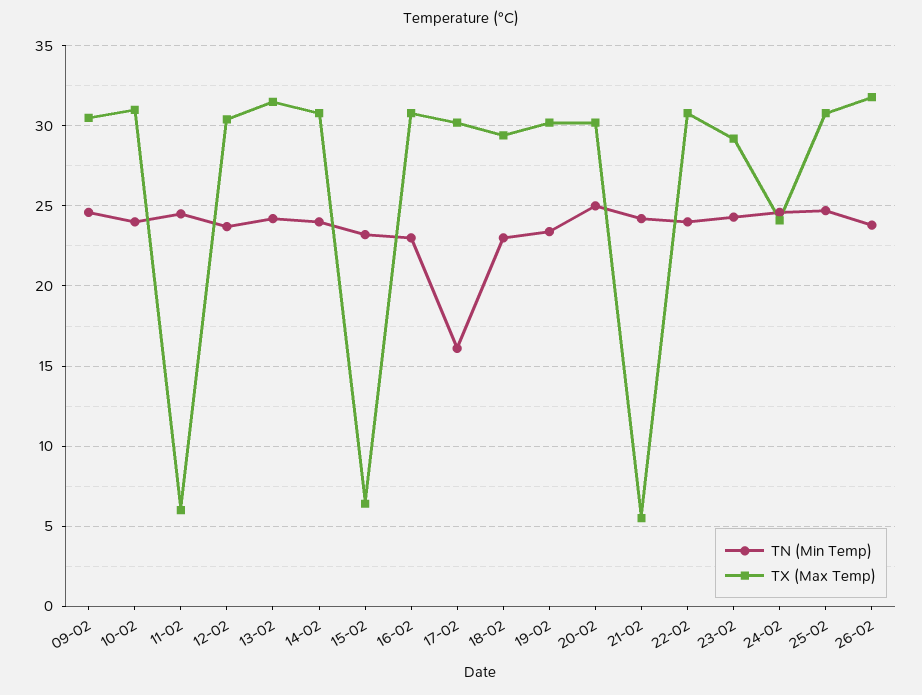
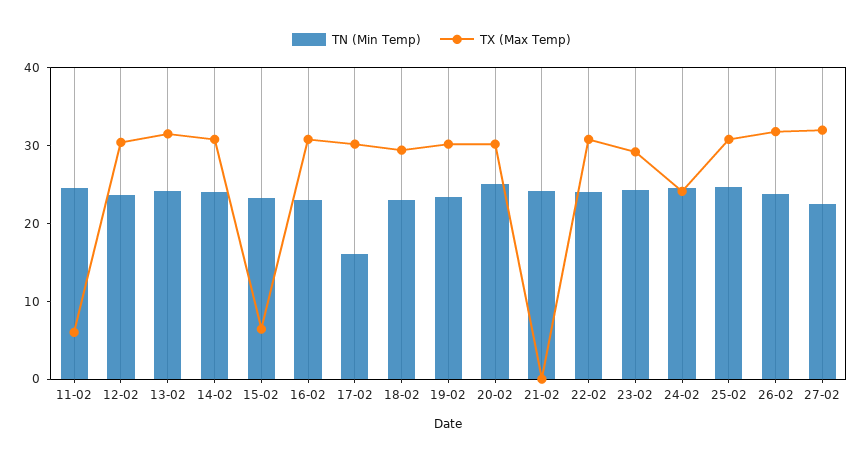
TN (Min Temp), 09-02: 24.5 -> none
TX (Max Temp), 09-02: 30.5 -> none
TN (Min Temp), 10-02: 24 -> none
TX (Max Temp), 10-02: 31 -> none
TX (Max Temp), 21-02: 5.5 -> 0
TN (Min Temp), 27-02: none -> 22
TX (Max Temp), 27-02: none -> 32

